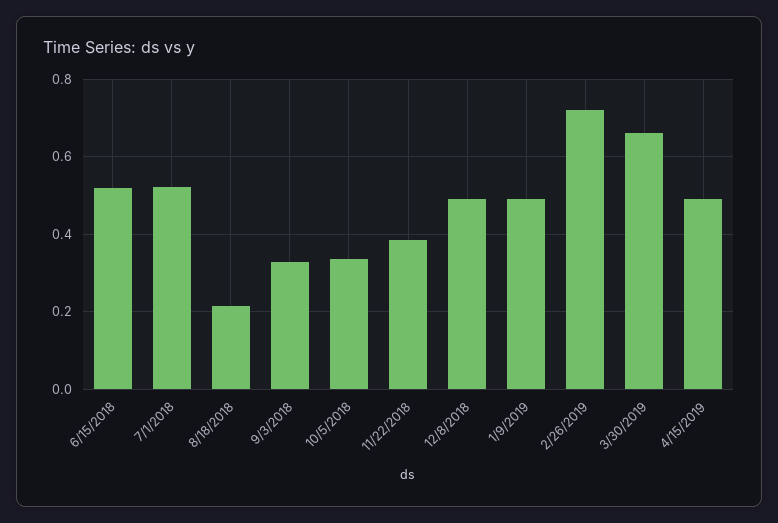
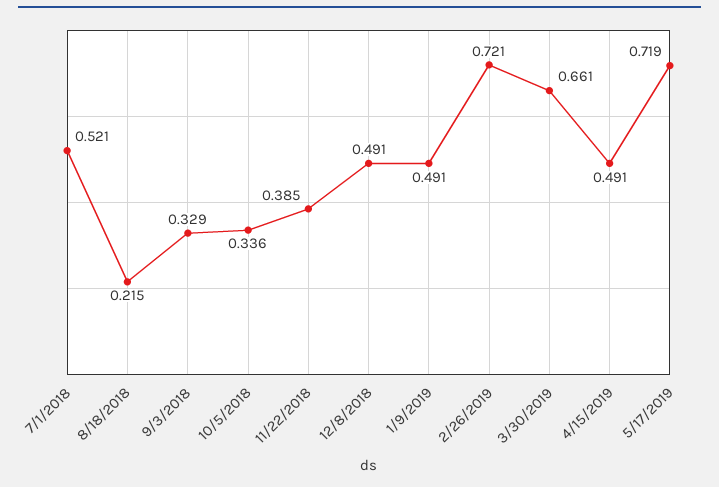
6/15/2018: 0.52 -> none
5/17/2019: none -> 0.719

